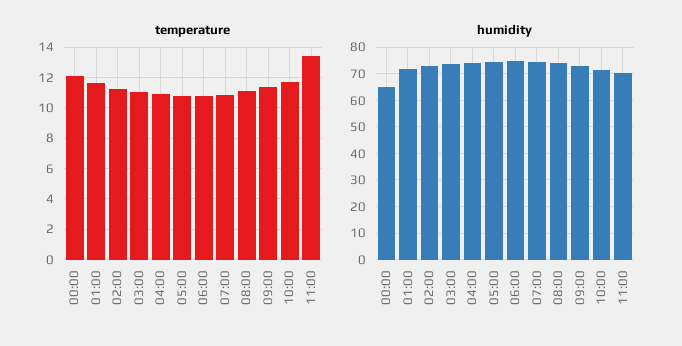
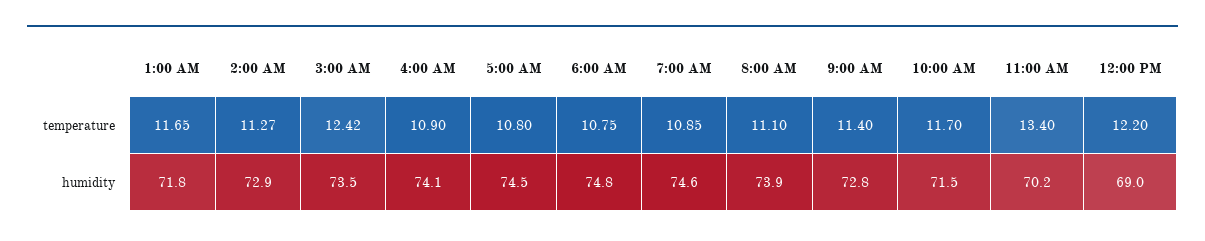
temperature, 00:00: 12 -> none
temperature, 03:00: 11 -> 12.42
humidity, 00:00: 65 -> none
temperature, 12:00 PM: none -> 12.2
humidity, 12:00 PM: none -> 69

